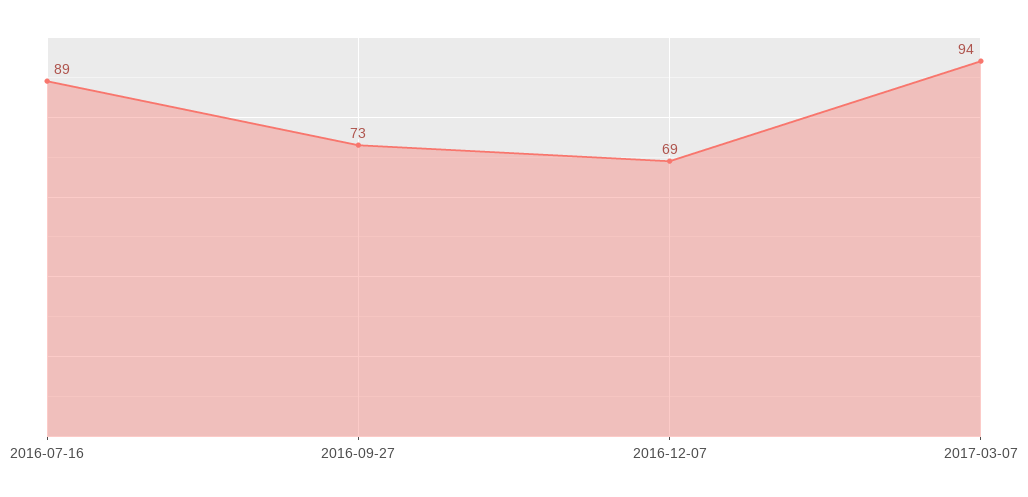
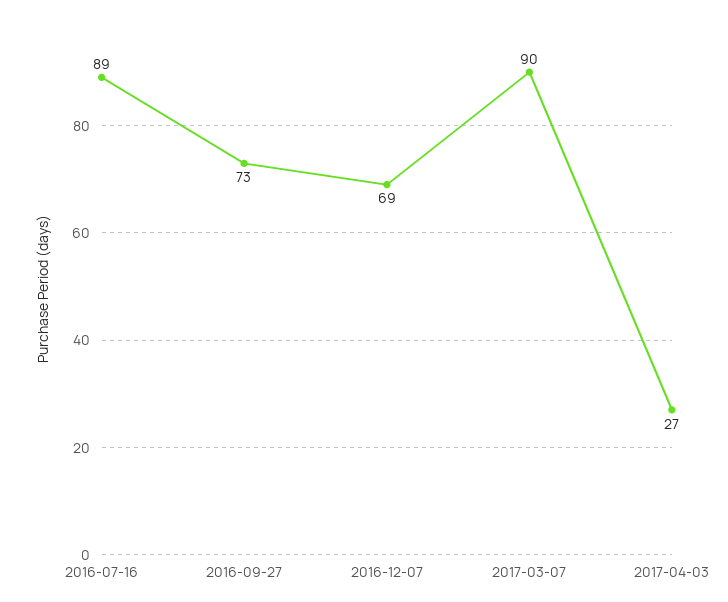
2017-03-07: 94 -> 90
2017-04-03: none -> 27

